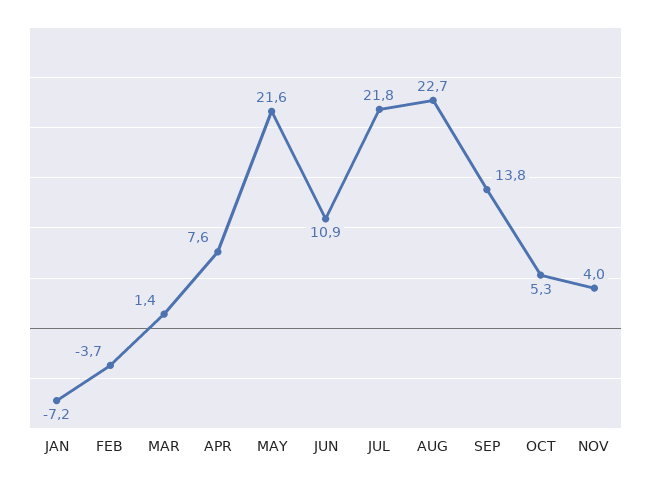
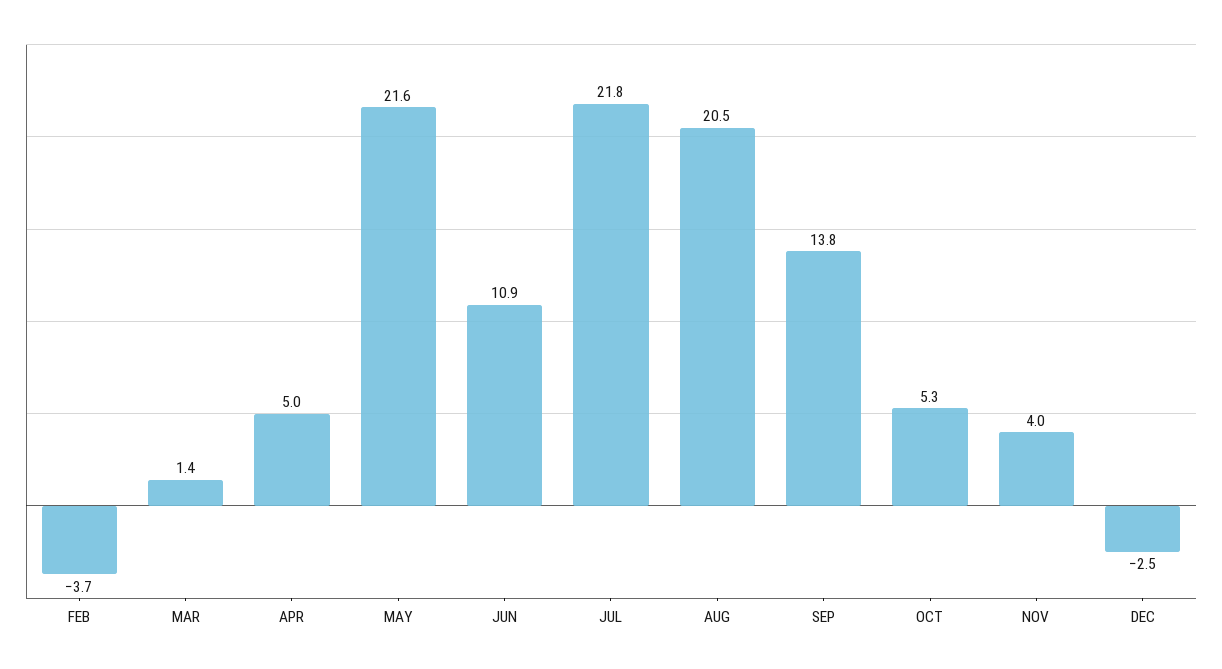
JAN: -7.2 -> none
APR: 7.6 -> 5
AUG: 22.7 -> 20.5
DEC: none -> -2.5

